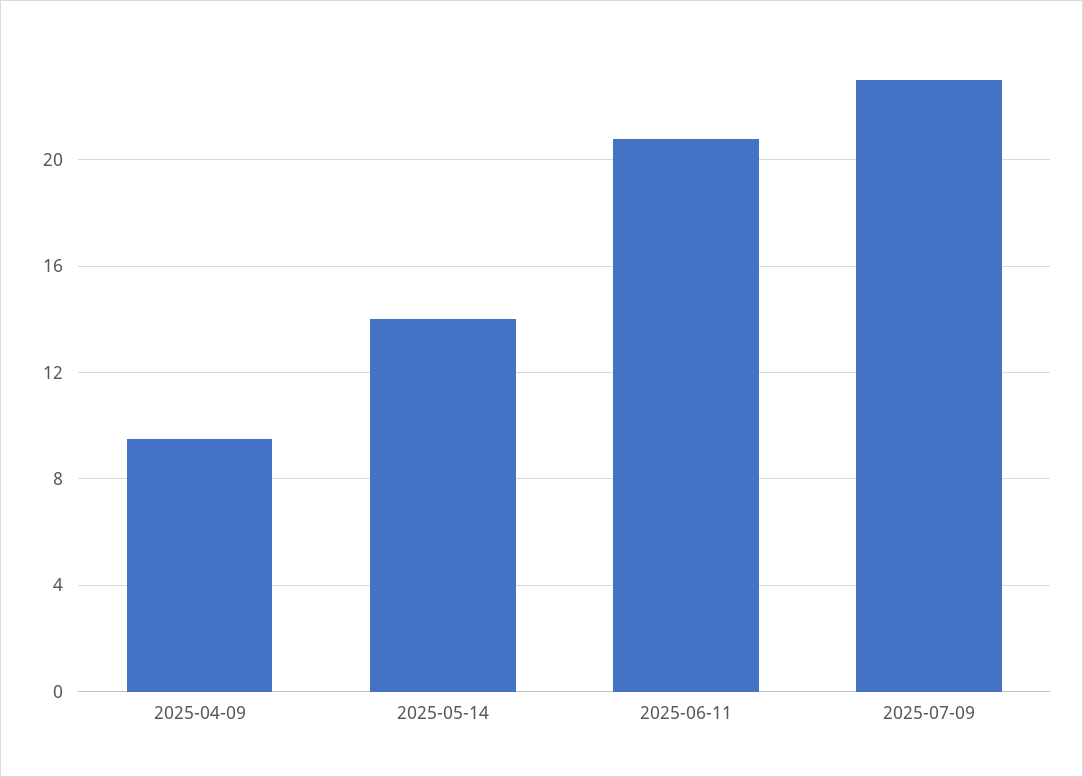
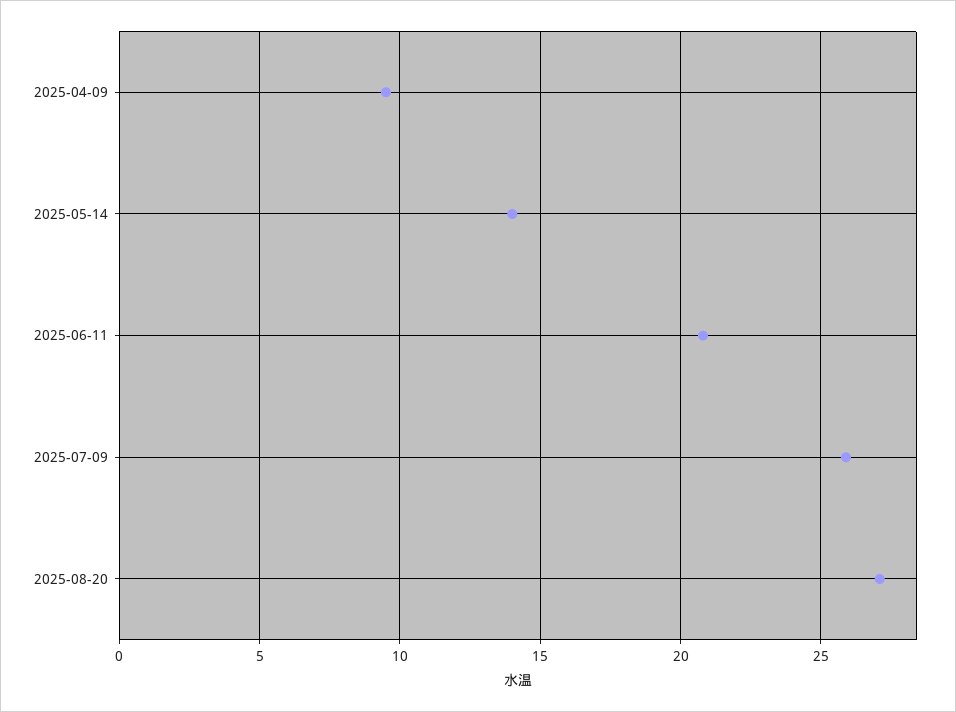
2025-07-09: 23 -> 26
2025-08-20: none -> 27

